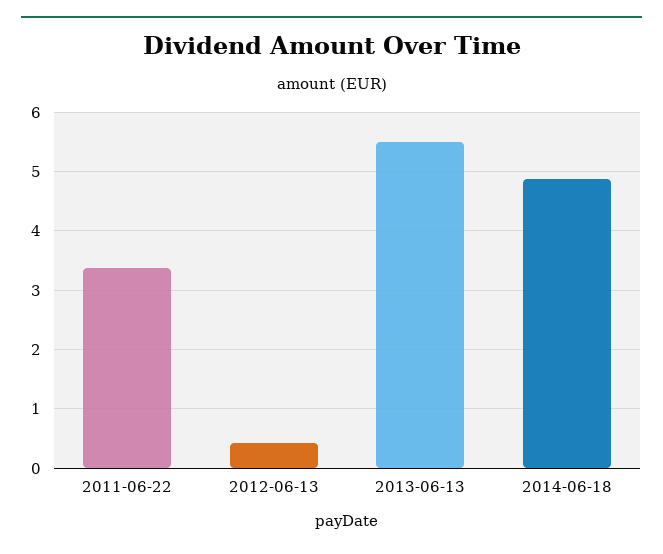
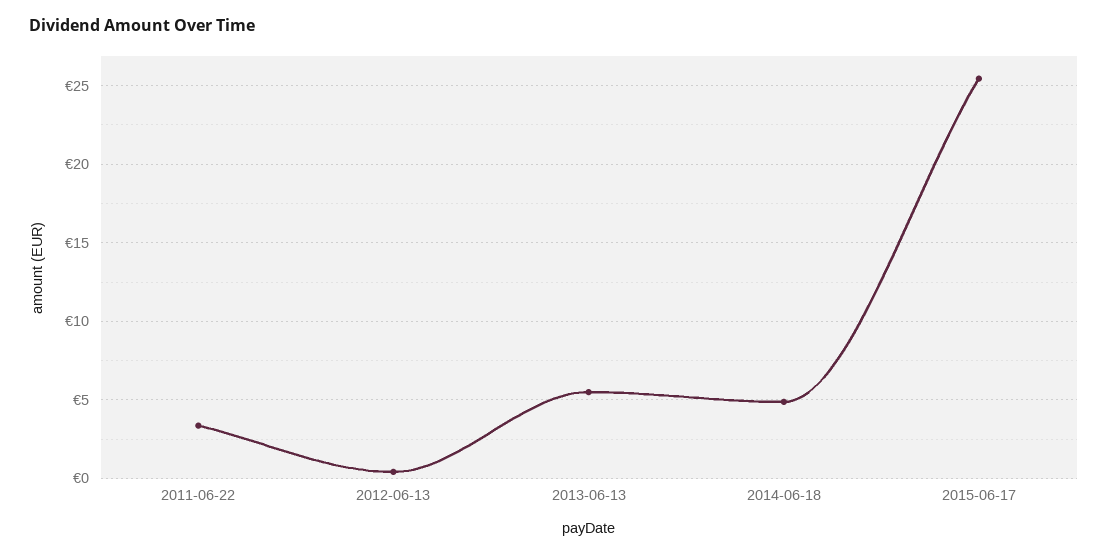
2015-06-17: none -> 25.5

